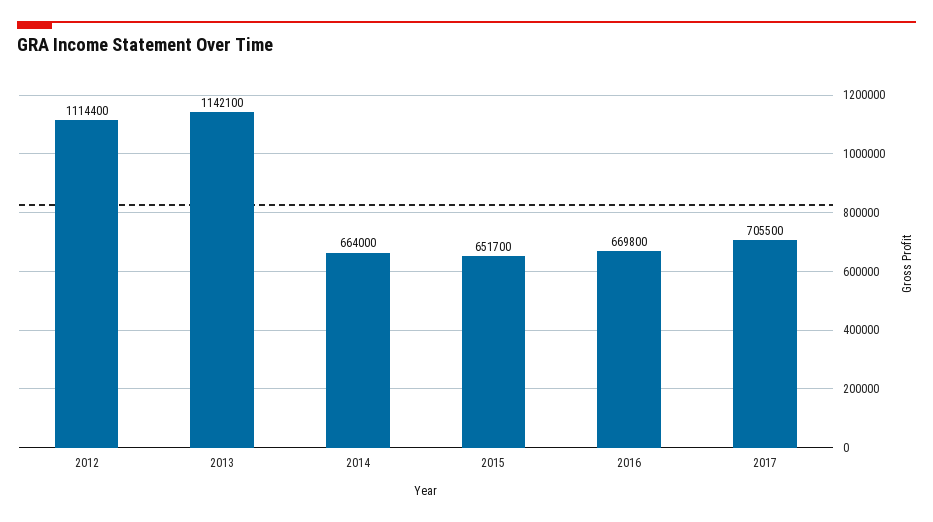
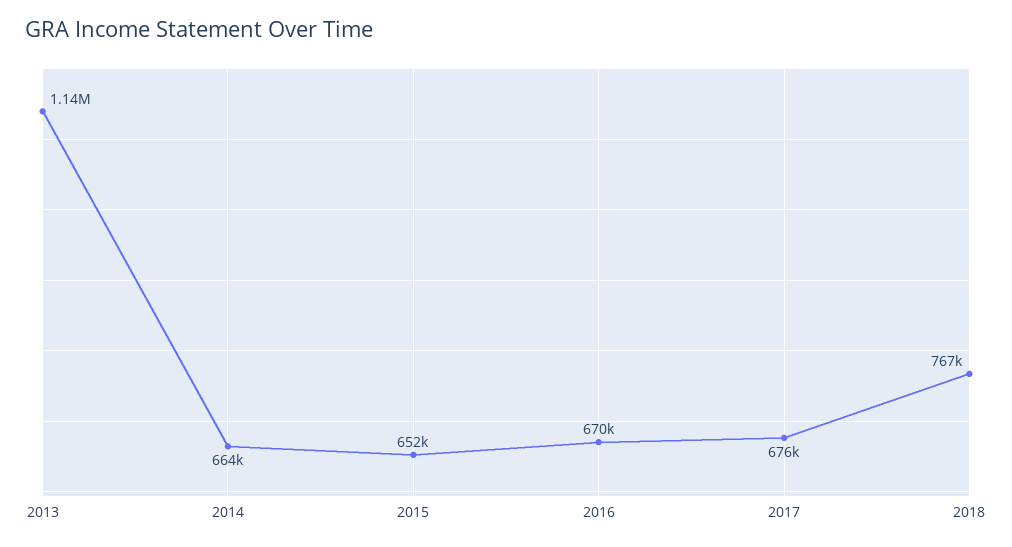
2012: 1114400 -> none
2017: 705500 -> 676000
2018: none -> 767000

